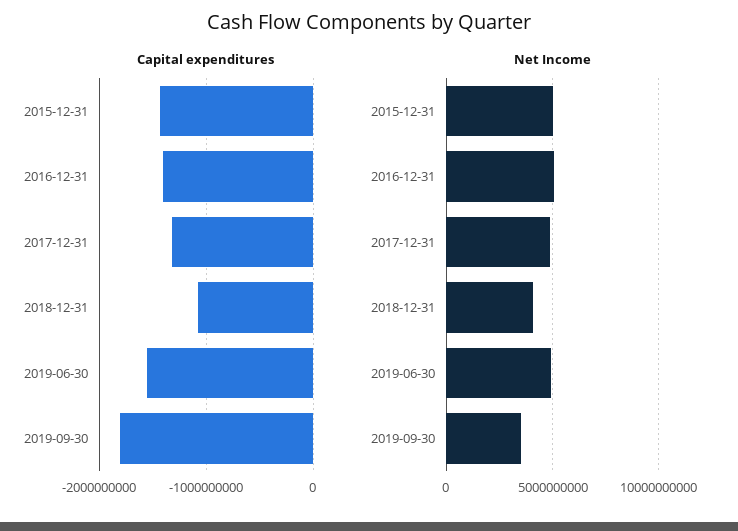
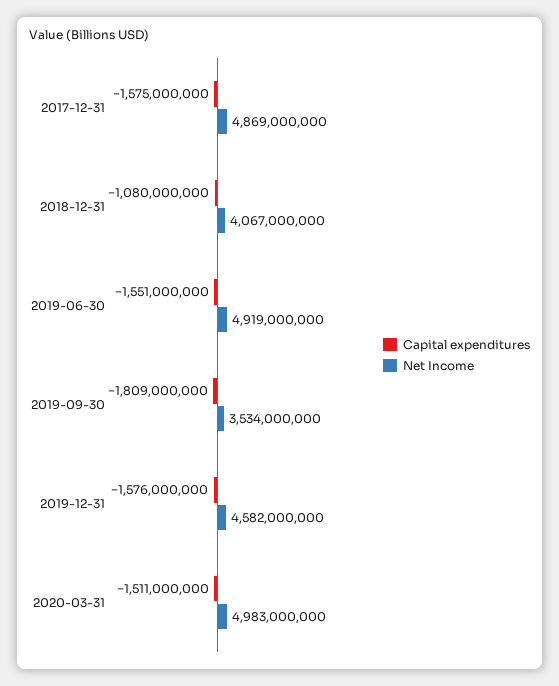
Capital expenditures, 2015-12-31: -1400000000 -> none
Capital expenditures, 2016-12-31: -1400000000 -> none
Capital expenditures, 2017-12-31: -1300000000 -> -1575000000
Net Income, 2015-12-31: 5000000000 -> none
Net Income, 2016-12-31: 5000000000 -> none
Capital expenditures, 2019-12-31: none -> -1576000000
Net Income, 2019-12-31: none -> 4582000000
Capital expenditures, 2020-03-31: none -> -1511000000
Net Income, 2020-03-31: none -> 4983000000

